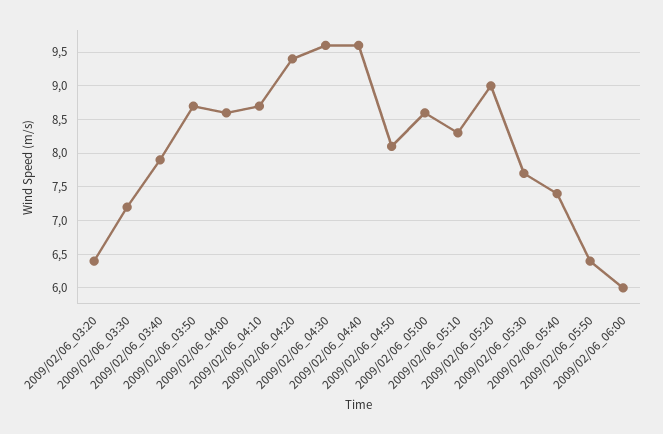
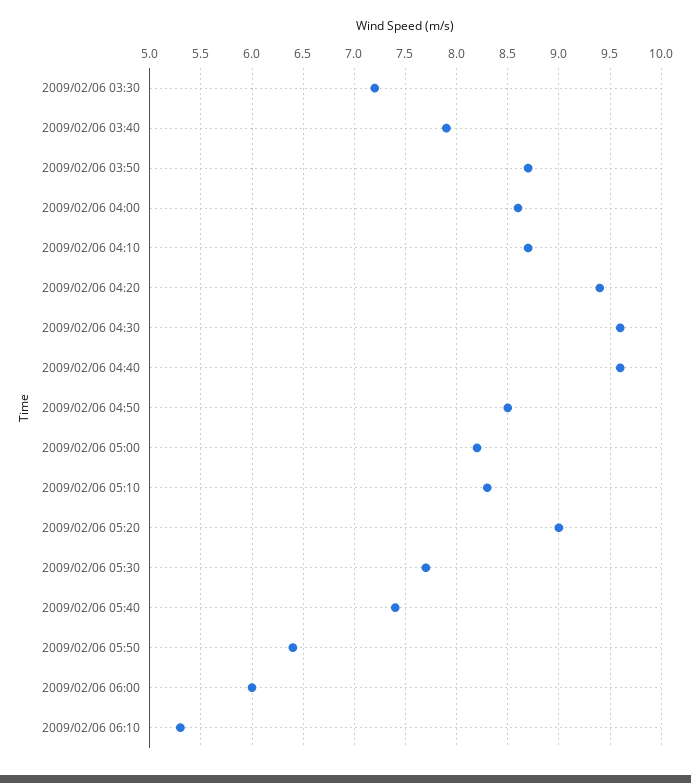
2009/02/06_03:20: 6.4 -> none
2009/02/06_04:50: 8.1 -> 8.5
2009/02/06_05:00: 8.6 -> 8.2
2009/02/06 06:10: none -> 5.3

